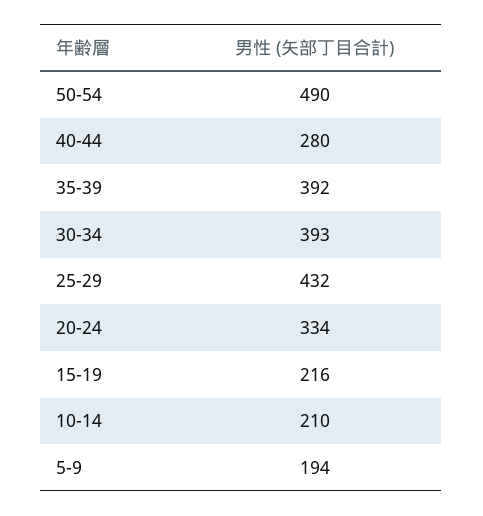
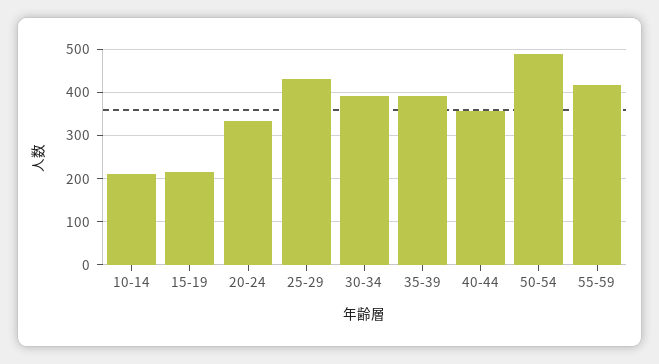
40-44: 280 -> 360
5-9: 194 -> none
55-59: none -> 420

